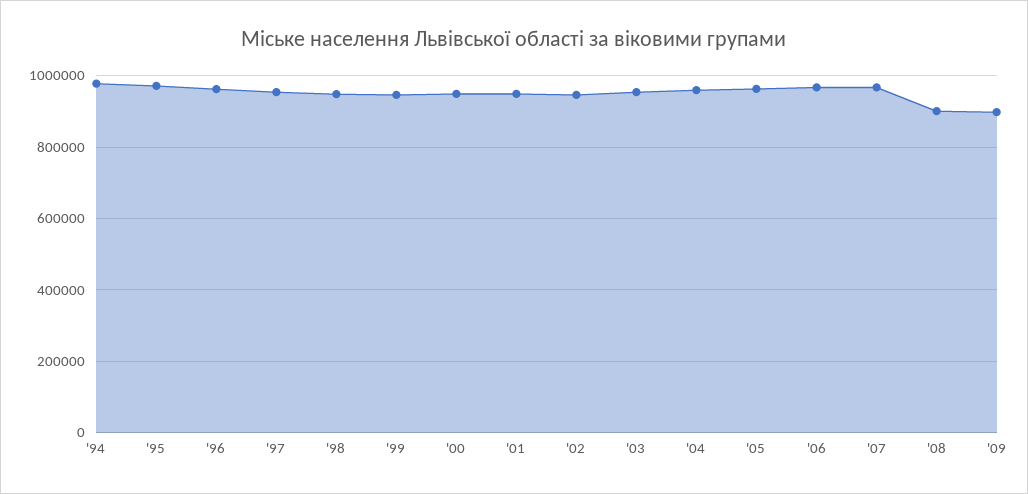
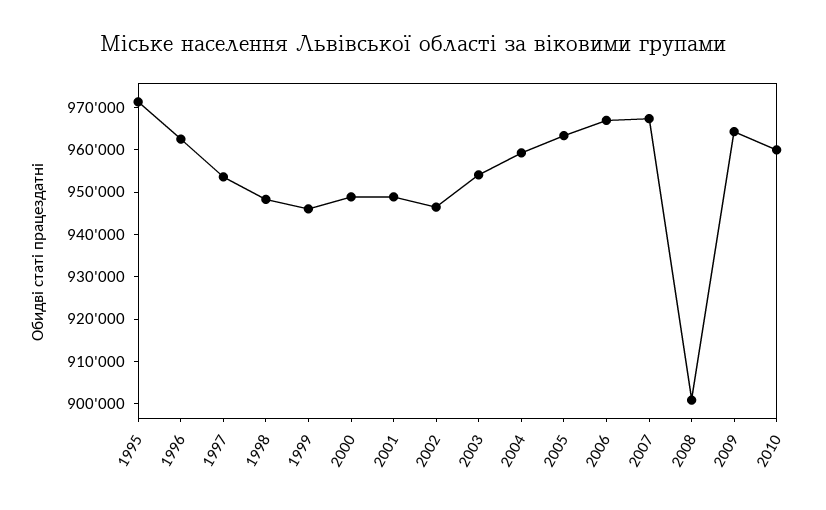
'94: 980000 -> none
'09: 900000 -> 964000
2010: none -> 960000

